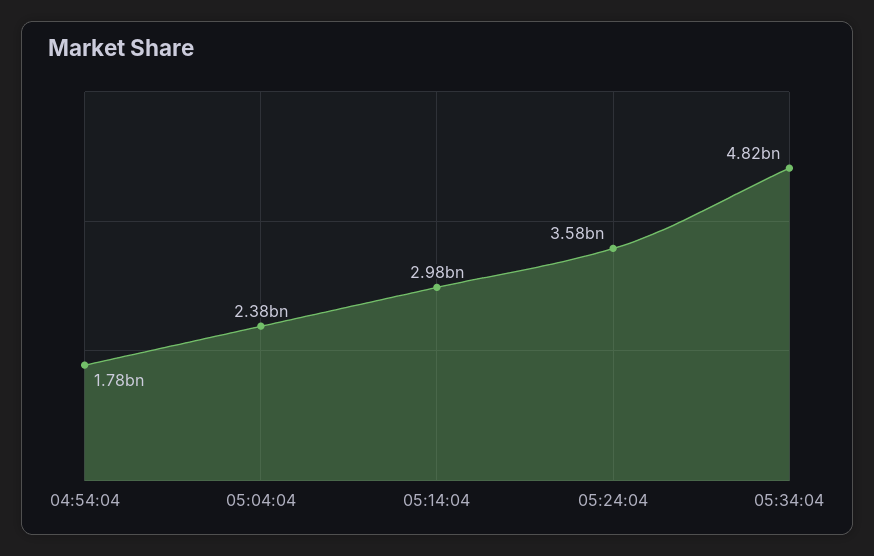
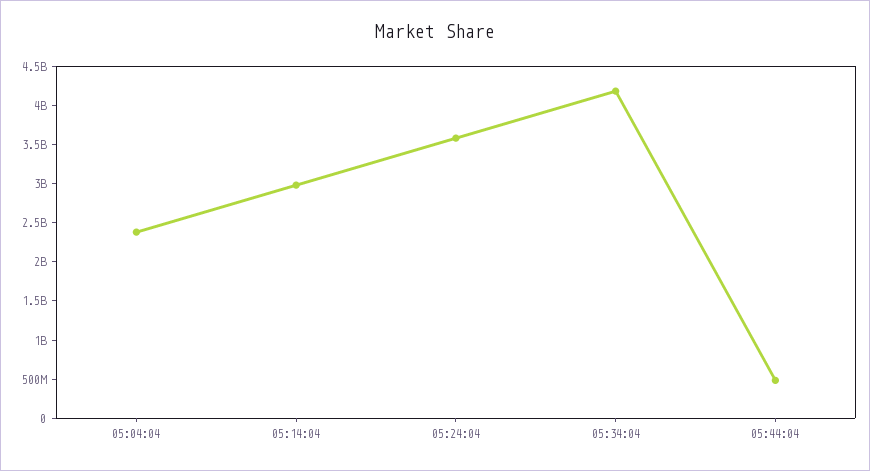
04:54:04: 1780000000 -> none
05:34:04: 4820000000 -> 4250000000
05:44:04: none -> 500000000

